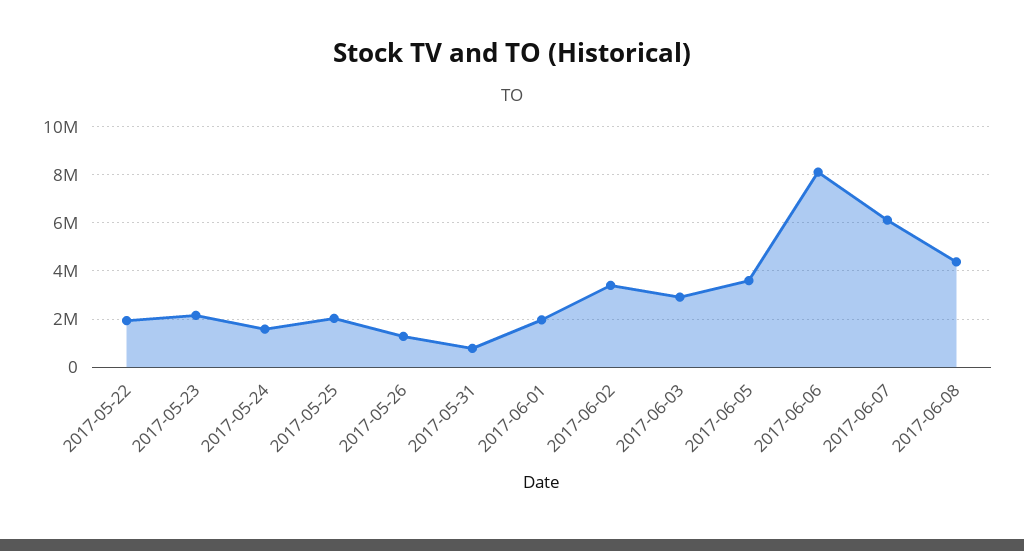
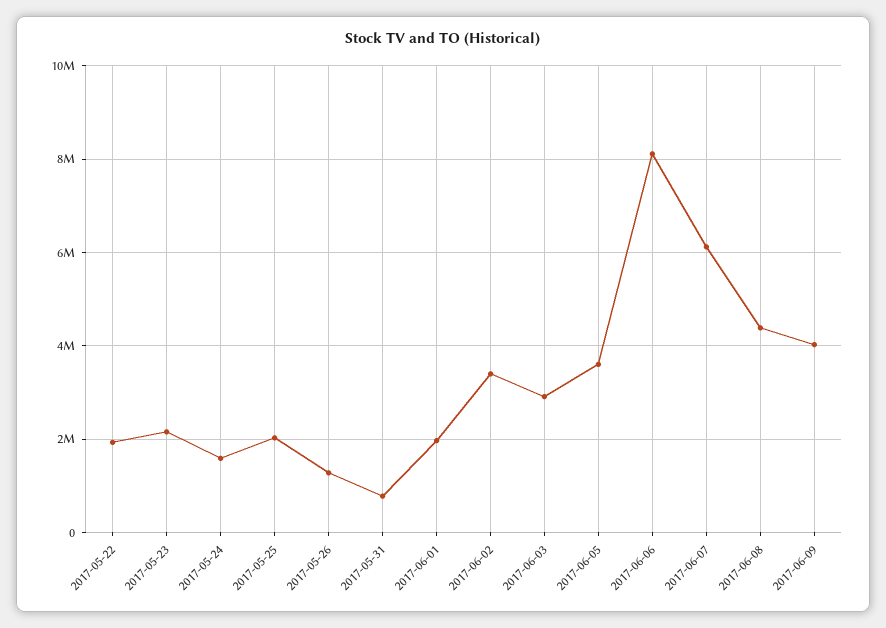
2017-06-09: none -> 4000000

